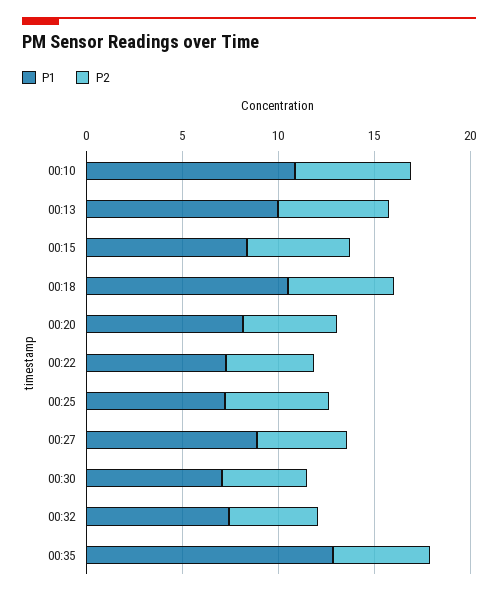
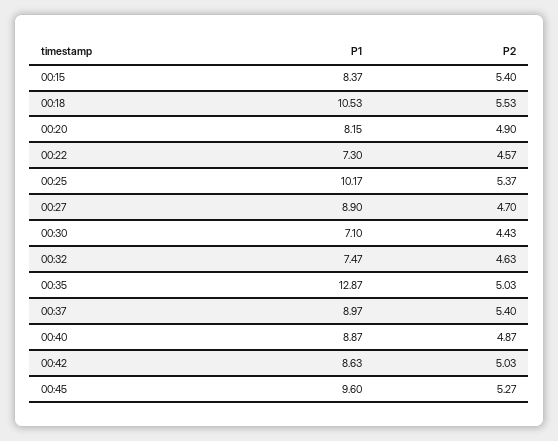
P1, 00:10: 11 -> none
P2, 00:10: 6 -> none
P1, 00:13: 10 -> none
P2, 00:13: 6 -> none
P1, 00:25: 7 -> 10.17
P1, 00:37: none -> 8.97
P2, 00:37: none -> 5.4
P1, 00:40: none -> 8.87
P2, 00:40: none -> 4.87
P1, 00:42: none -> 8.63
P2, 00:42: none -> 5.03
P1, 00:45: none -> 9.6
P2, 00:45: none -> 5.27

